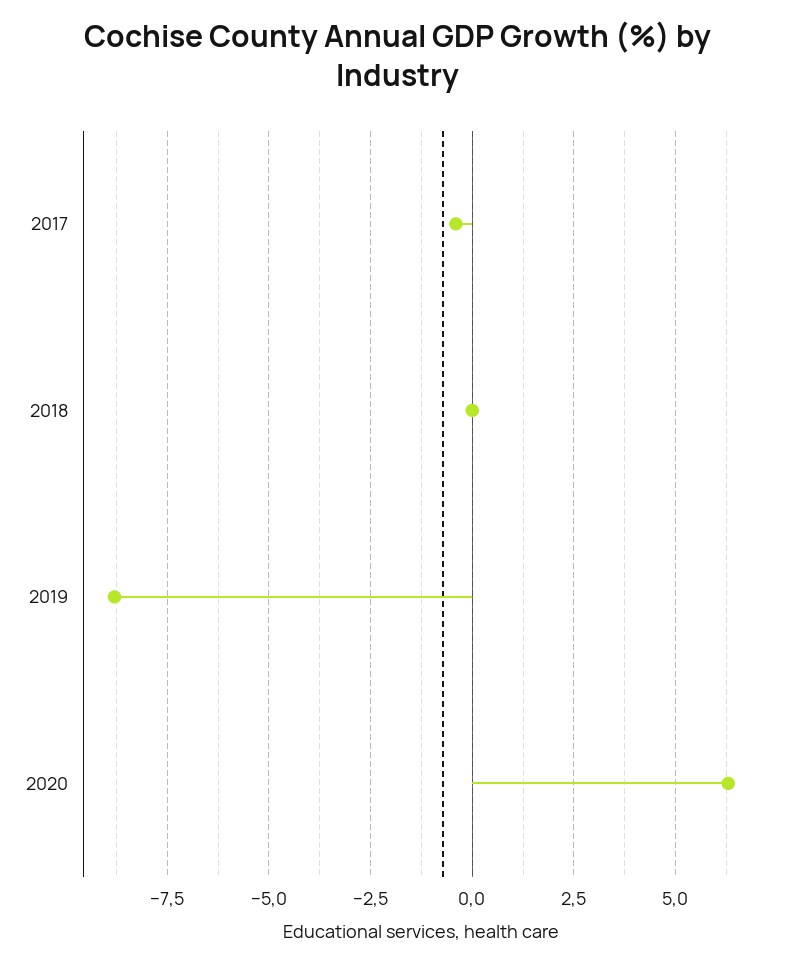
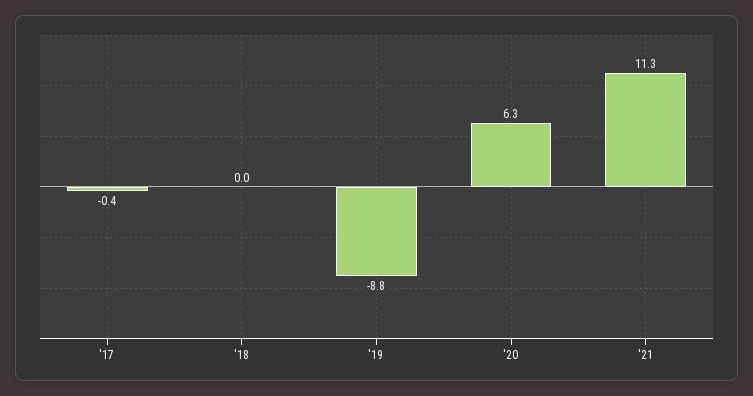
'21: none -> 11.3

